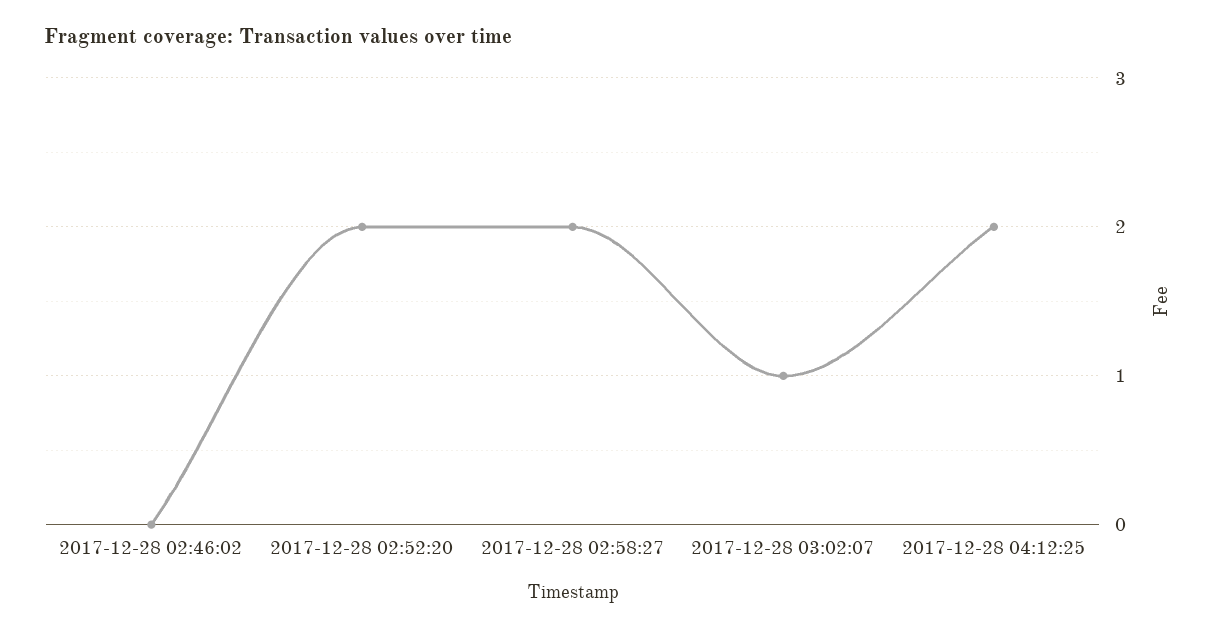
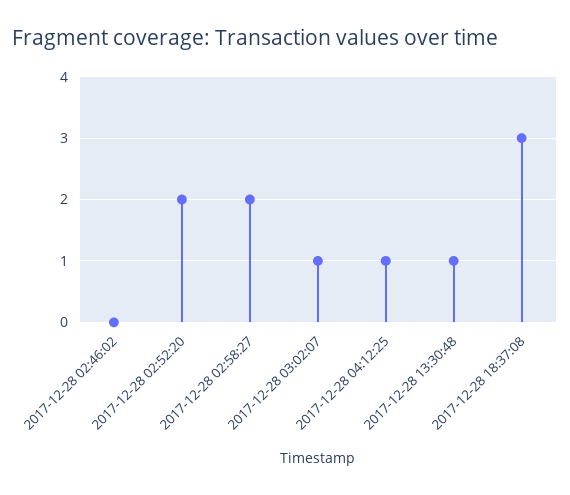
2017-12-28 04:12:25: 2 -> 1
2017-12-28 13:30:48: none -> 1
2017-12-28 18:37:08: none -> 3

